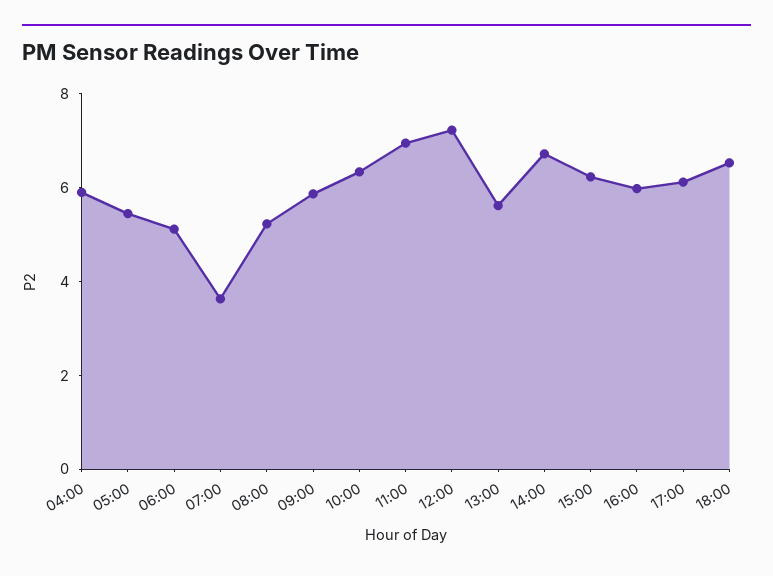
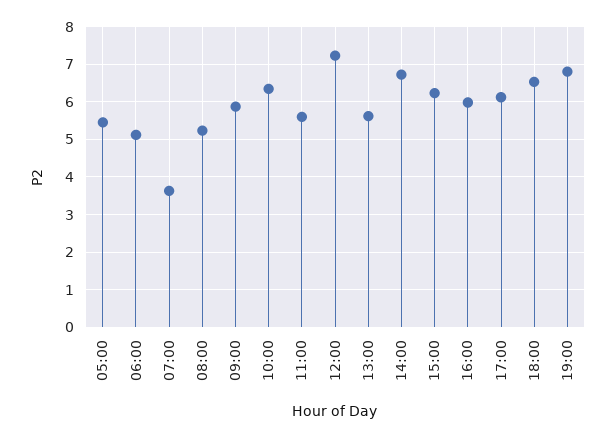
04:00: 6 -> none
11:00: 7 -> 5.6
19:00: none -> 6.8

